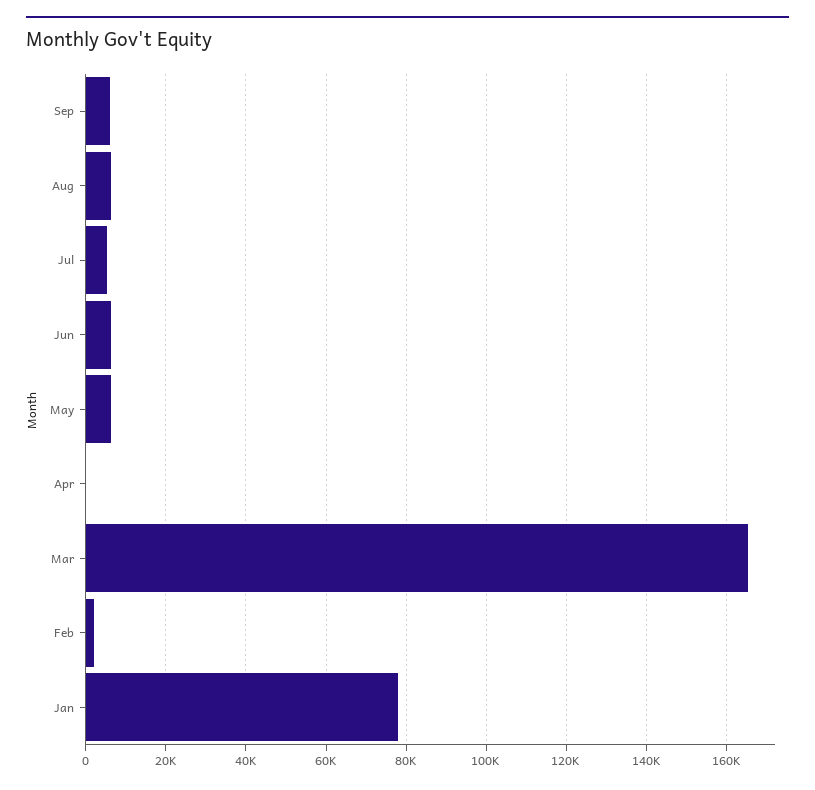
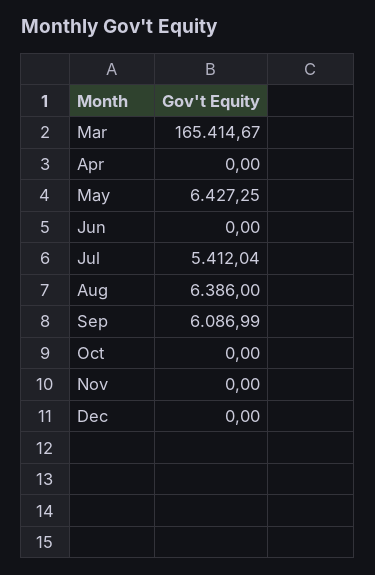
Jun: 6000 -> 0
Feb: 2000 -> none
Jan: 78000 -> none
Oct: none -> 0
Nov: none -> 0
Dec: none -> 0

